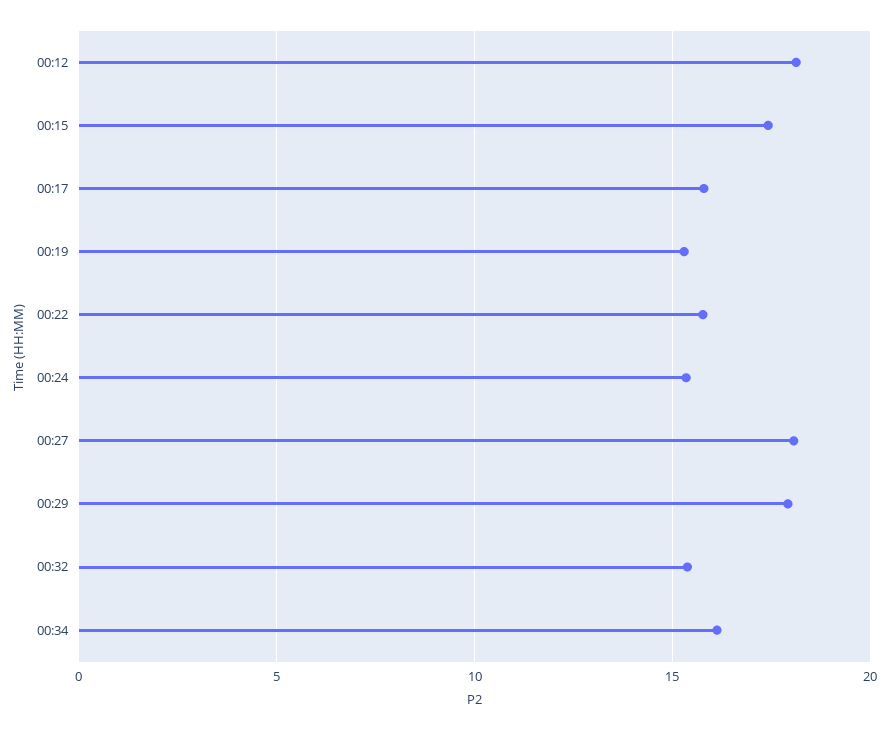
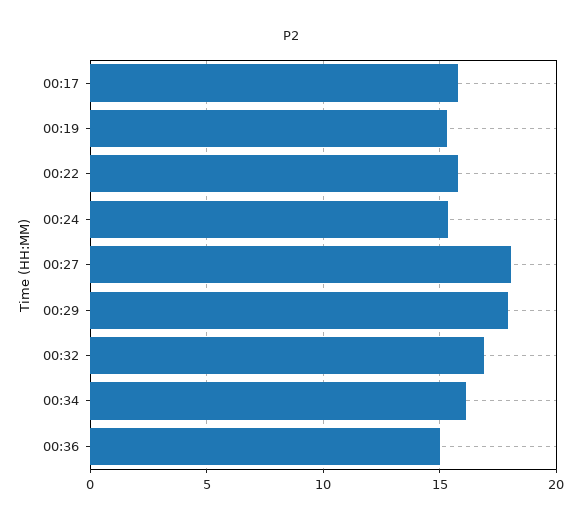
00:12: 18 -> none
00:15: 17.5 -> none
00:32: 15.5 -> 17
00:36: none -> 15

